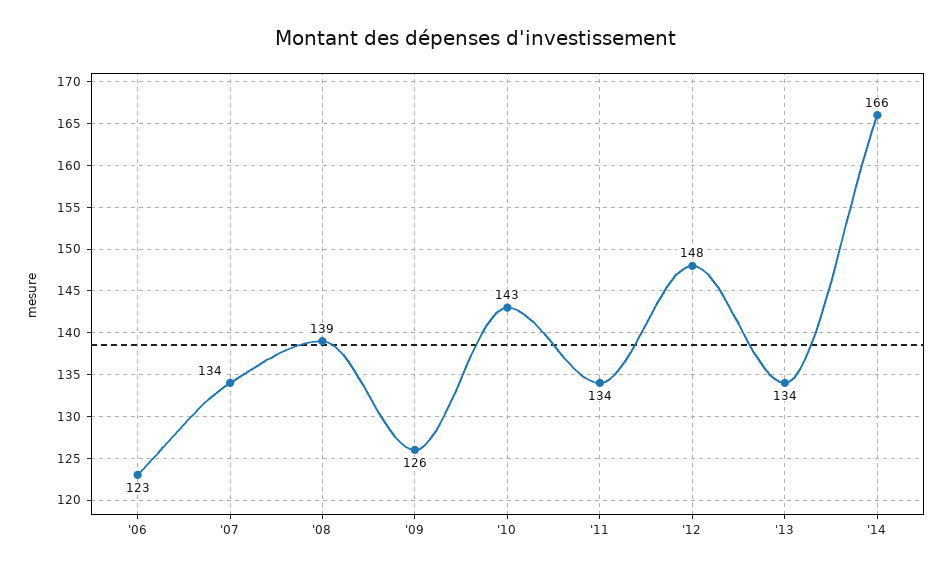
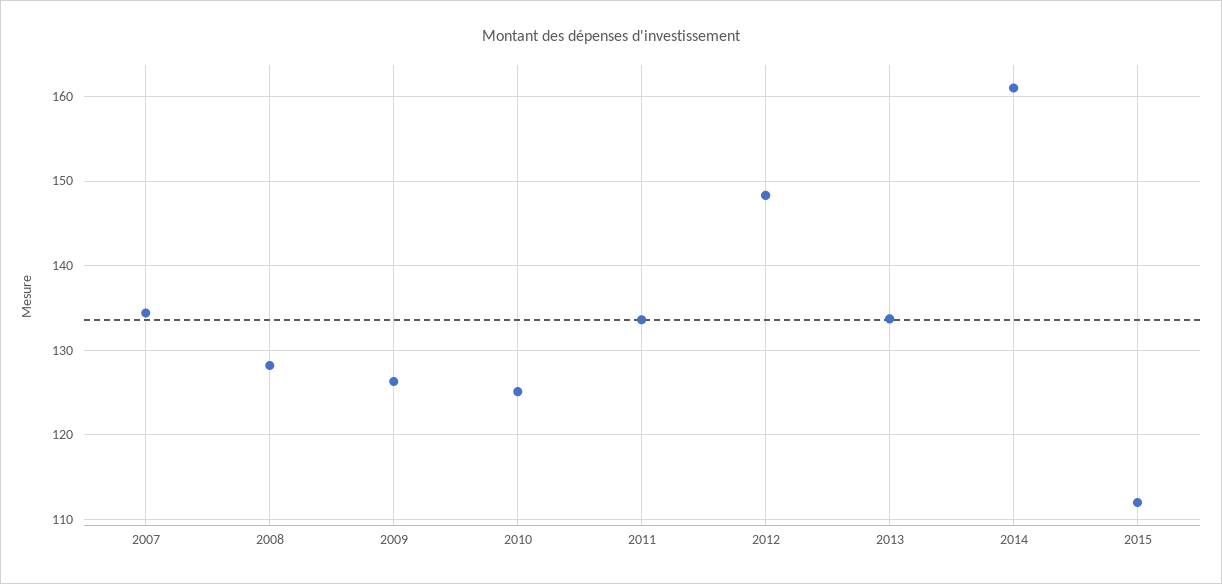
'06: 123 -> none
'08: 139 -> 128
'10: 143 -> 125
'14: 166 -> 161
2015: none -> 112

